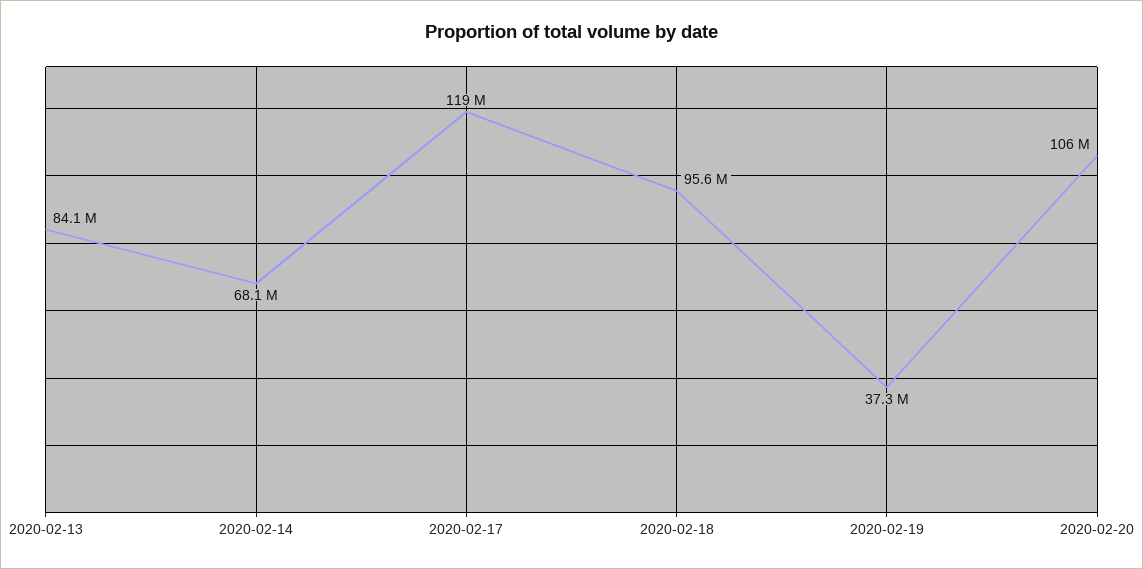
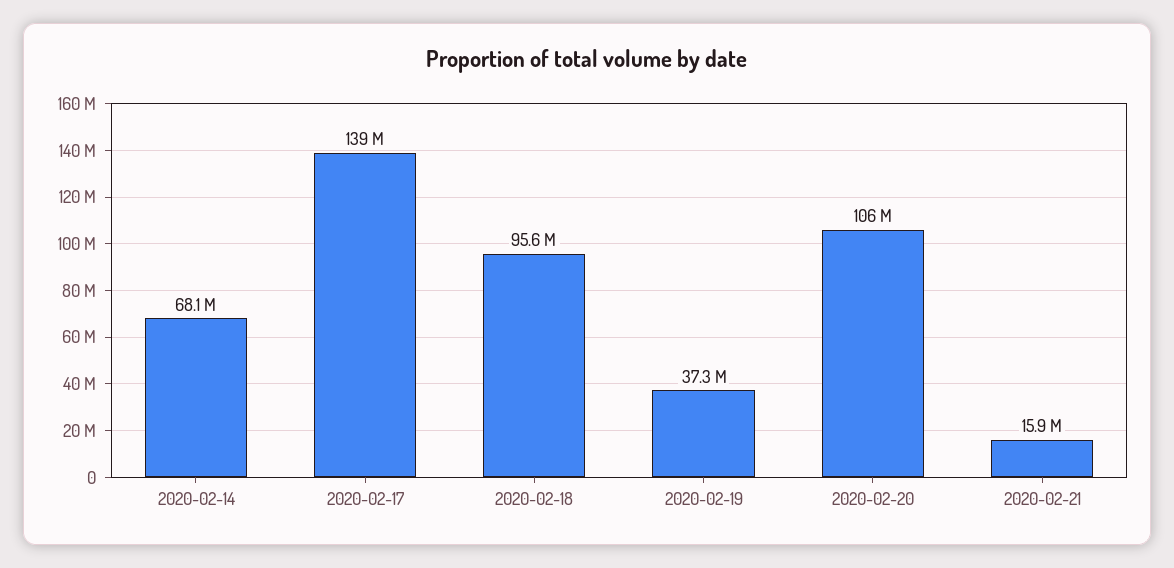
2020-02-13: 84100000 -> none
2020-02-17: 119000000 -> 139000000
2020-02-21: none -> 15900000

